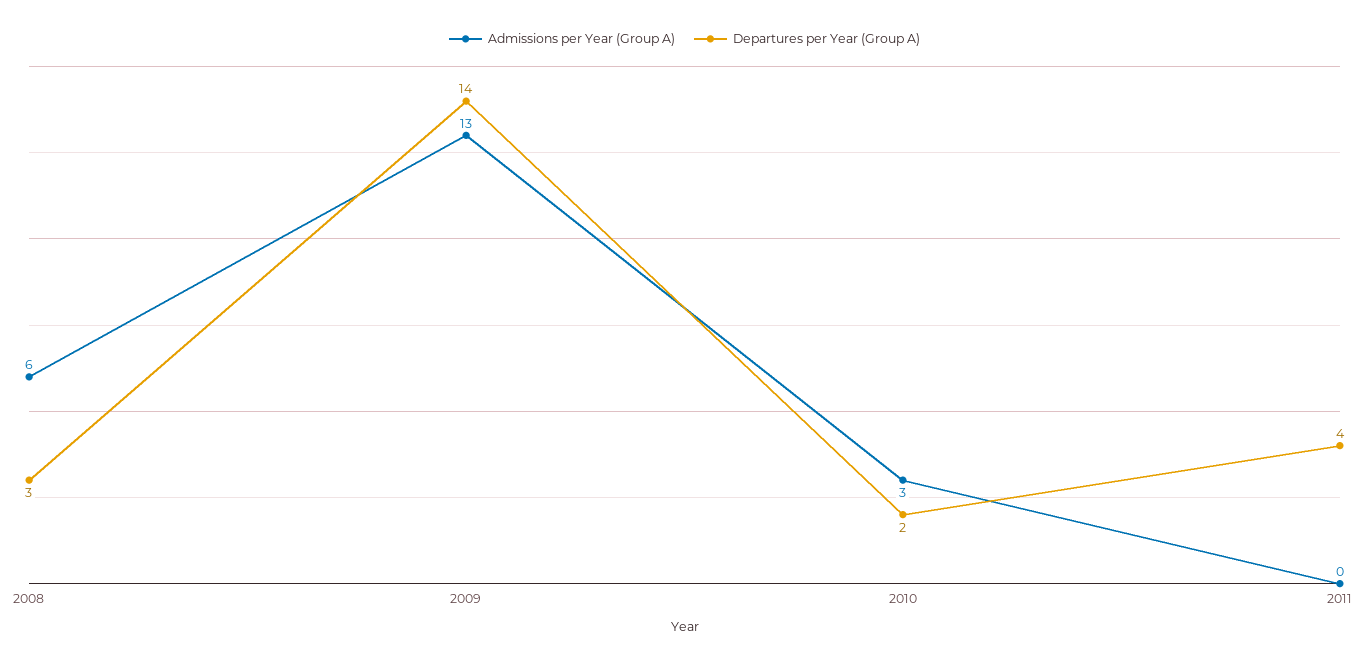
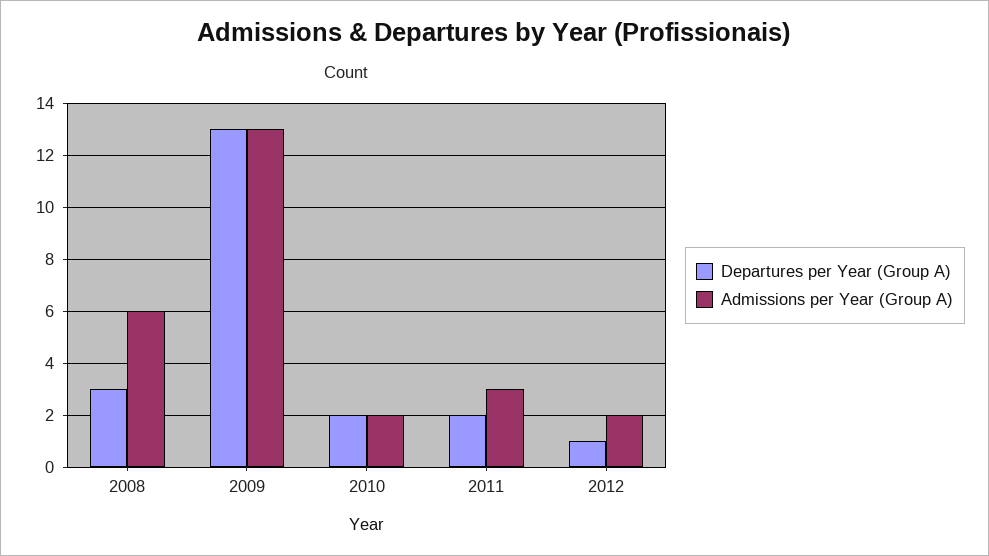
Departures per Year (Group A), 2009: 14 -> 13
Admissions per Year (Group A), 2010: 3 -> 2
Admissions per Year (Group A), 2011: 0 -> 3
Departures per Year (Group A), 2011: 4 -> 2
Departures per Year (Group A), 2012: none -> 1
Admissions per Year (Group A), 2012: none -> 2

